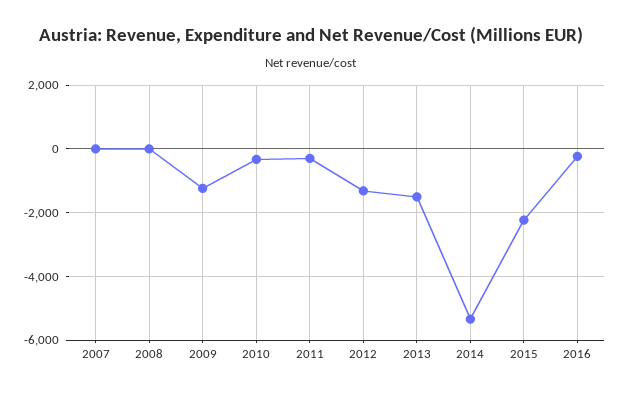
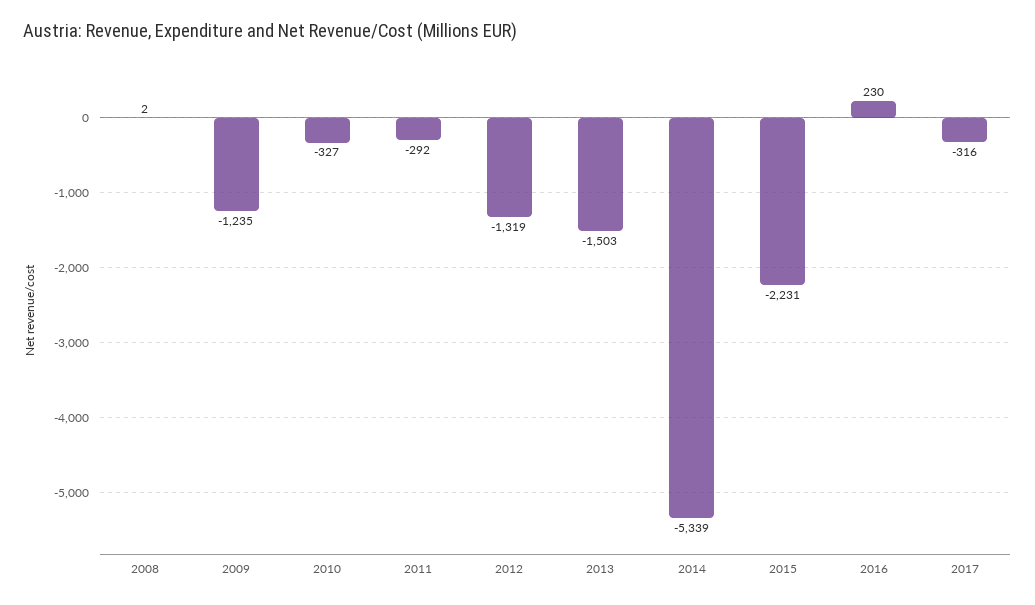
2007: 0 -> none
2016: -200 -> 230
2017: none -> -316

